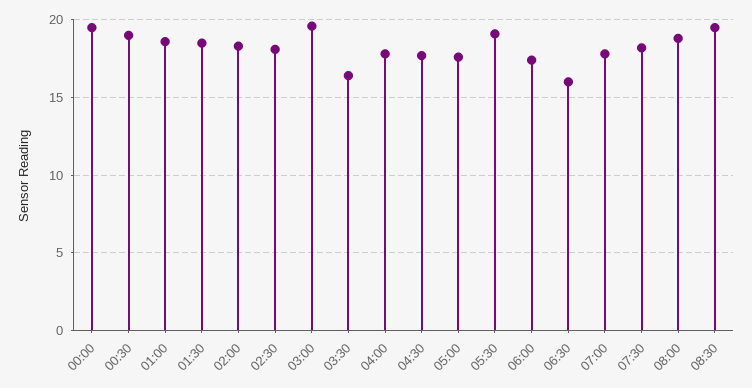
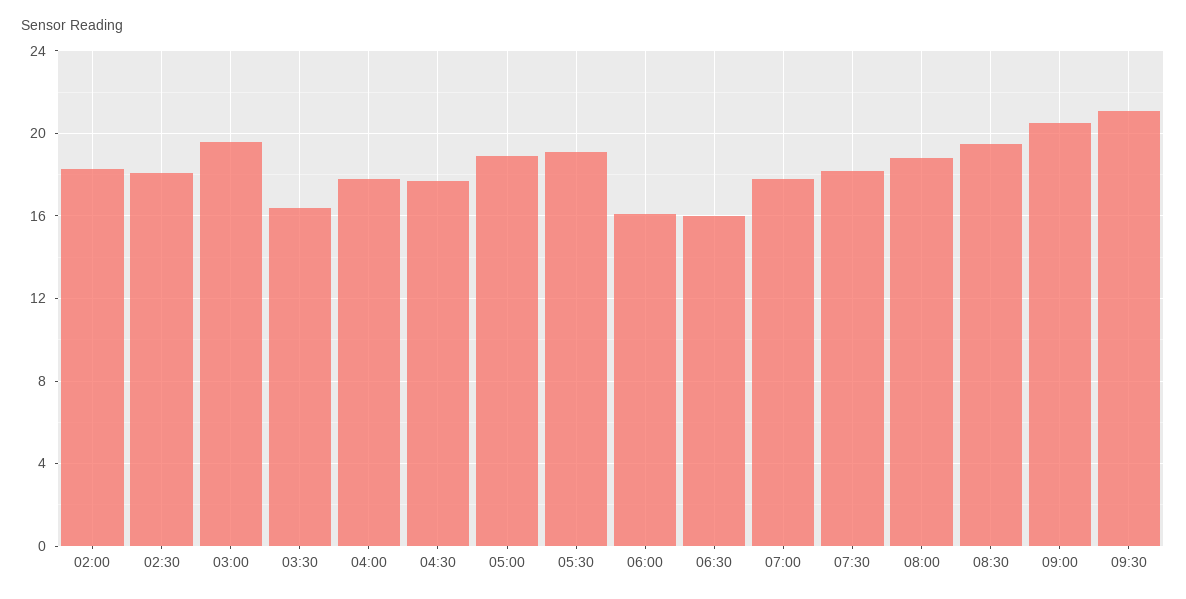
00:00: 19.5 -> none
00:30: 19 -> none
01:00: 18.5 -> none
01:30: 18.5 -> none
05:00: 17.5 -> 19
06:00: 17.5 -> 16
09:00: none -> 20.5
09:30: none -> 21

